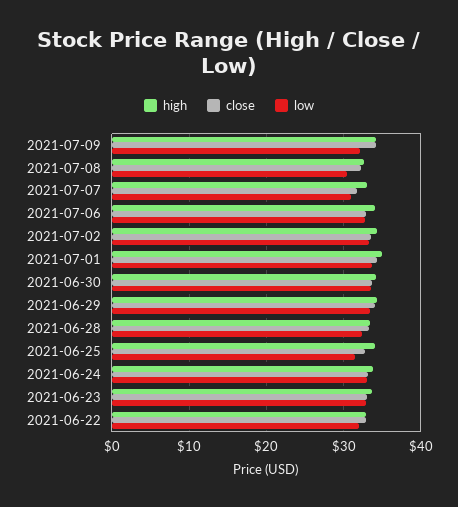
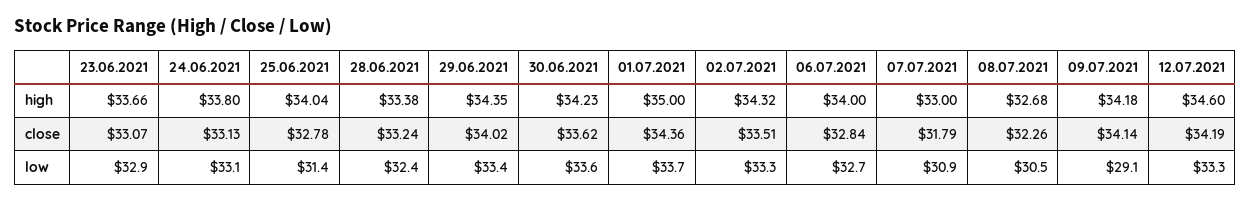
low, 2021-07-09: 32 -> 29.1
high, 2021-06-22: 33 -> none
close, 2021-06-22: 33 -> none
low, 2021-06-22: 32 -> none
high, 12.07.2021: none -> 34.6
close, 12.07.2021: none -> 34.19
low, 12.07.2021: none -> 33.3

